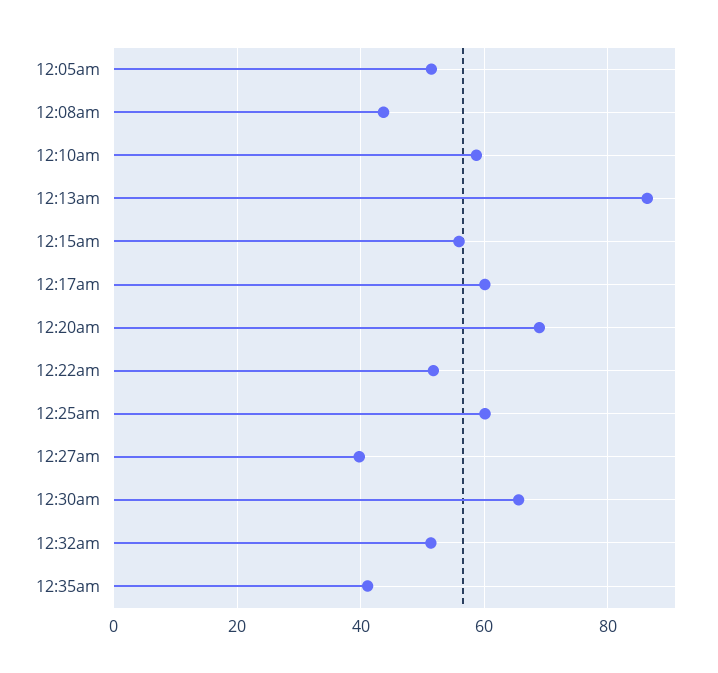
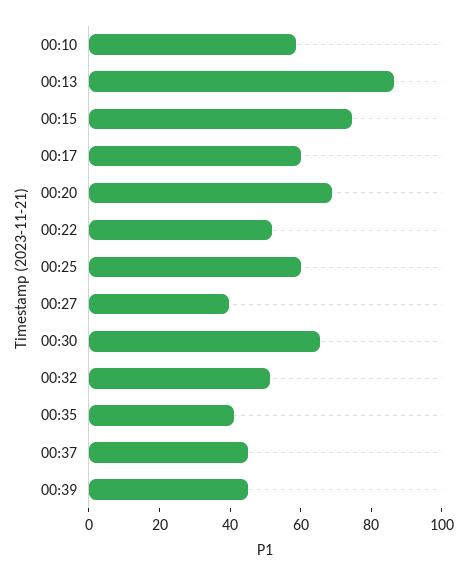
12:05am: 52 -> none
12:08am: 44 -> none
12:15am: 56 -> 75
00:37: none -> 45
00:39: none -> 45

